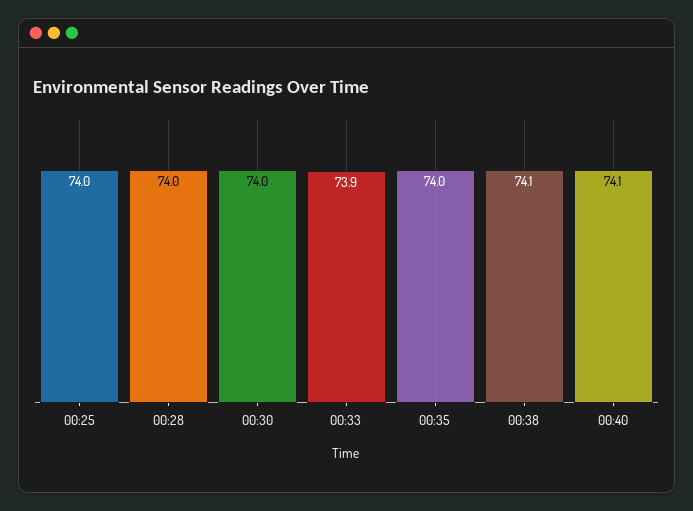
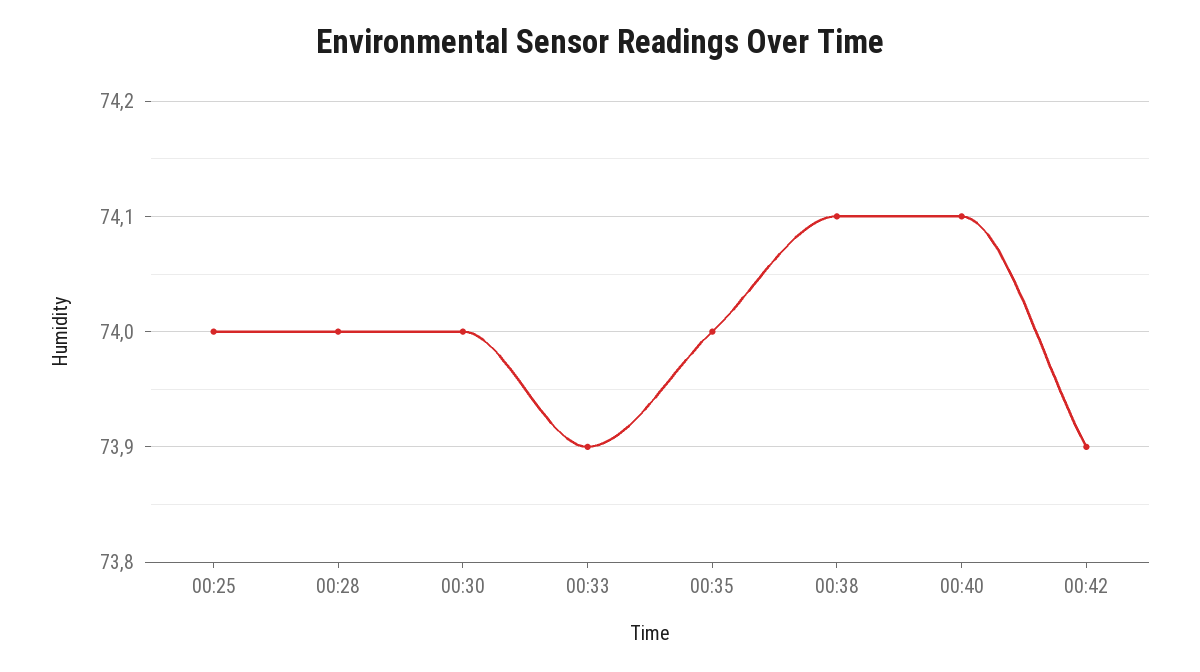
00:42: none -> 73.9

